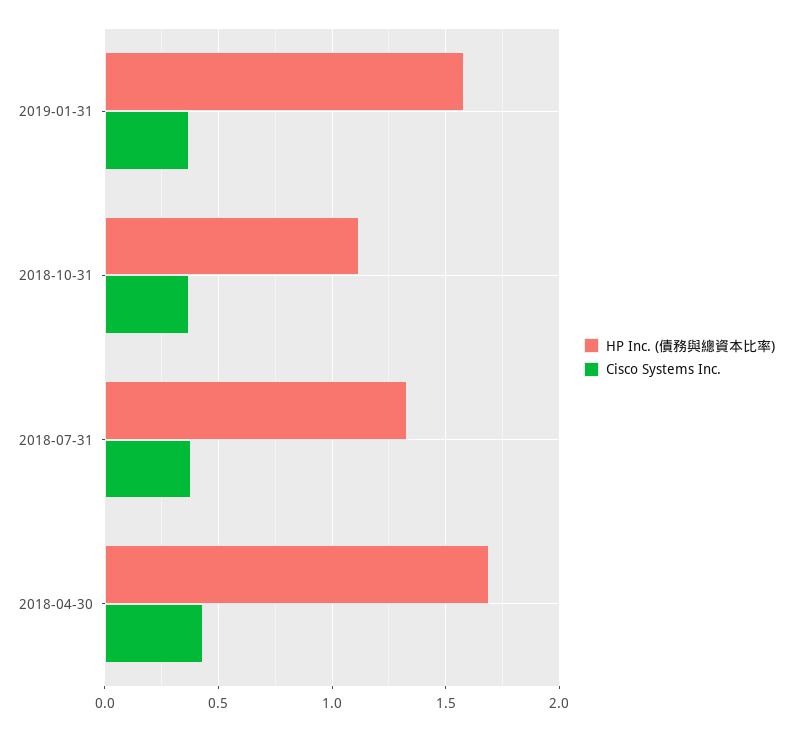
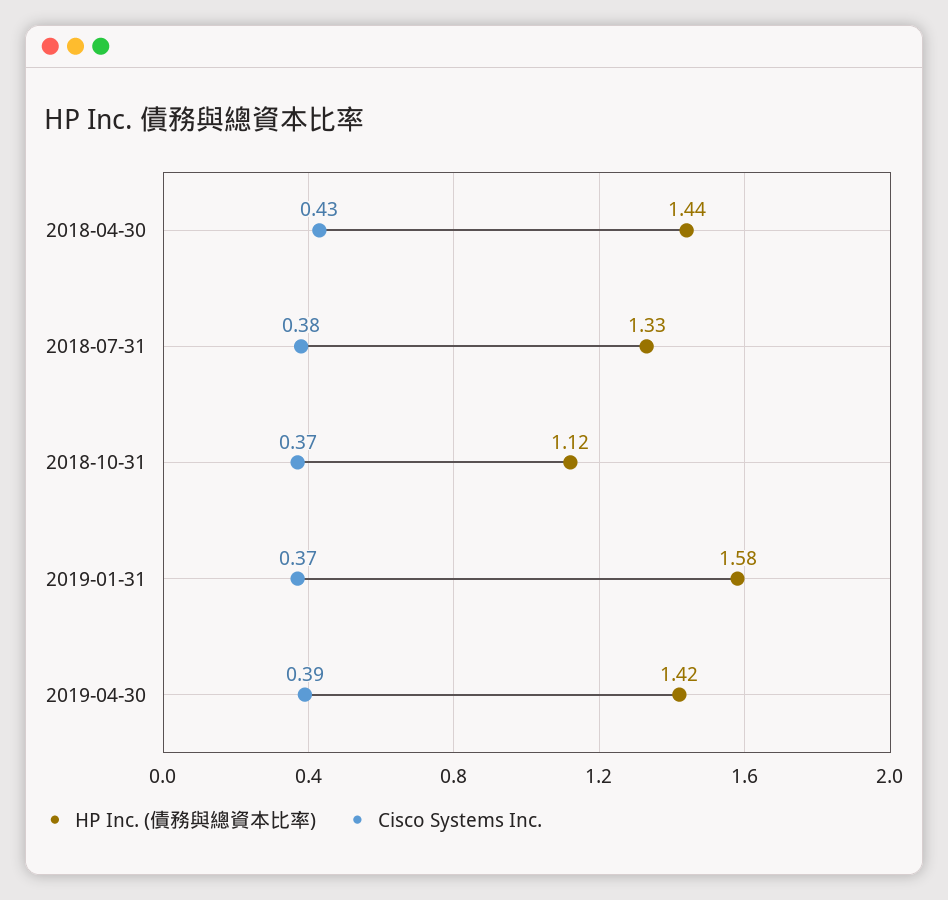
HP Inc. (債務與總資本比率), 2018-04-30: 1.7 -> 1.44
HP Inc. (債務與總資本比率), 2019-04-30: none -> 1.42
Cisco Systems Inc., 2019-04-30: none -> 0.39

